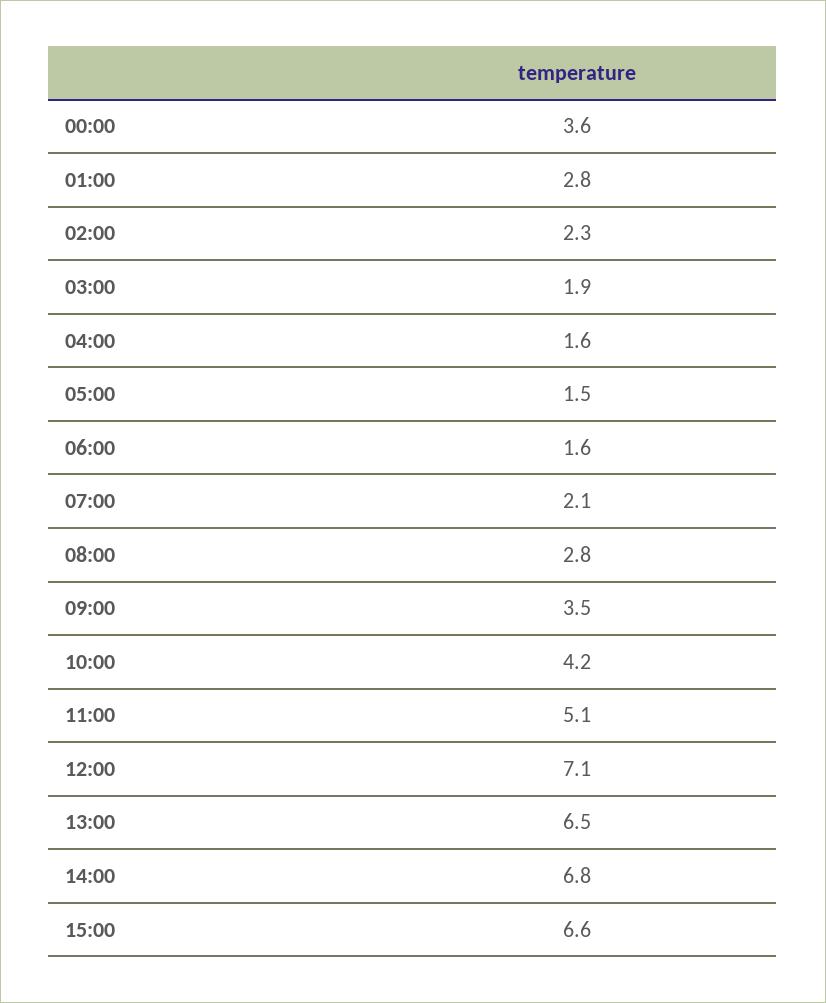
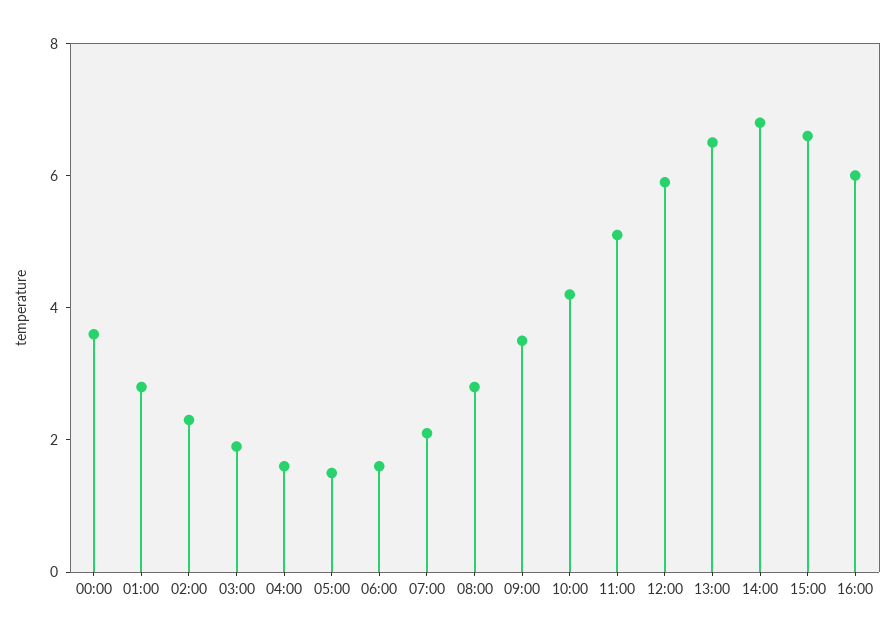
12:00: 7.1 -> 6
16:00: none -> 6

